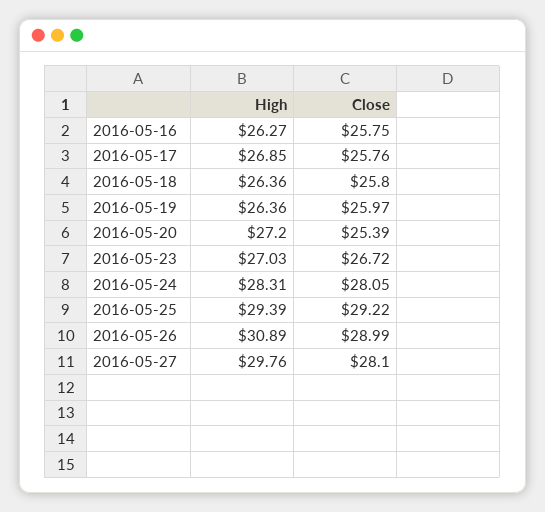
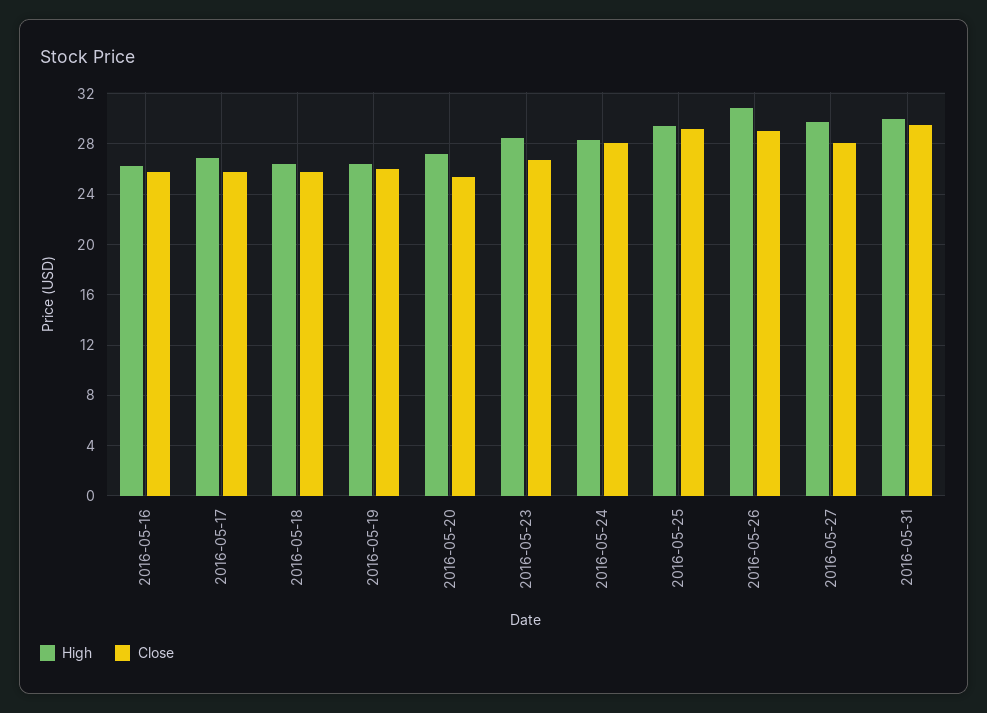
High, 2016-05-23: 27.03 -> 28.5
High, 2016-05-31: none -> 30
Close, 2016-05-31: none -> 29.5

